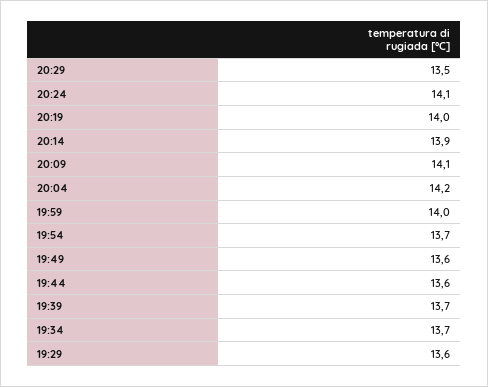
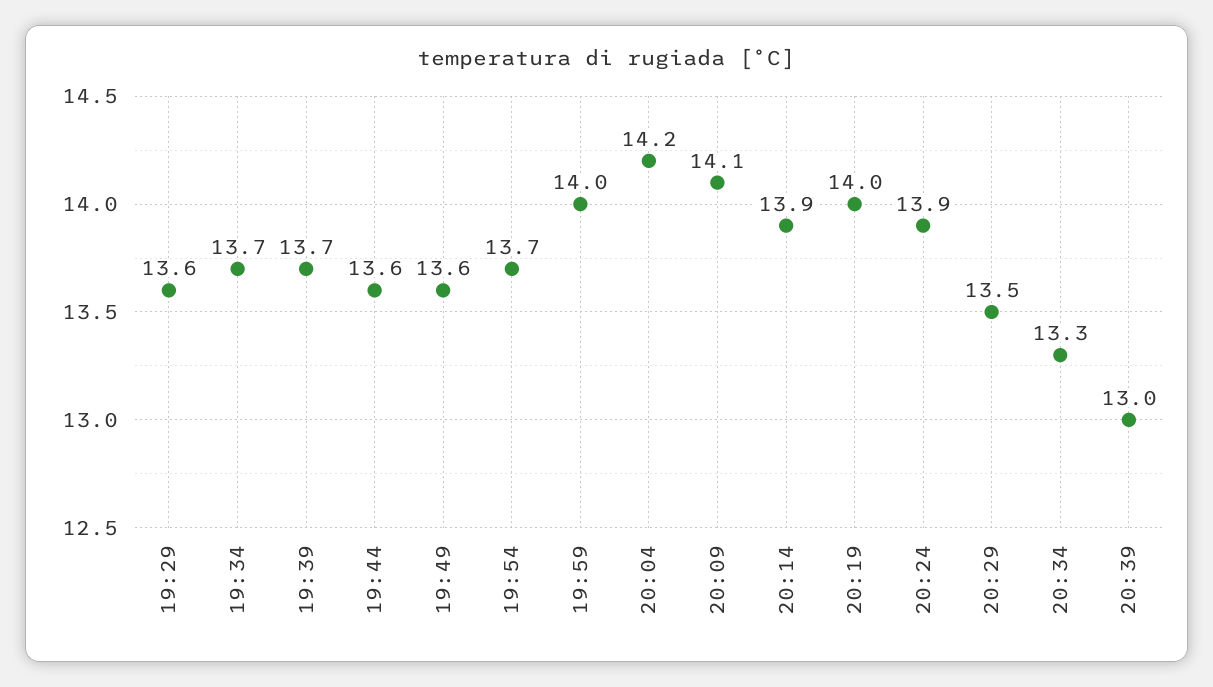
20:24: 14.1 -> 13.9
20:34: none -> 13.3
20:39: none -> 13

